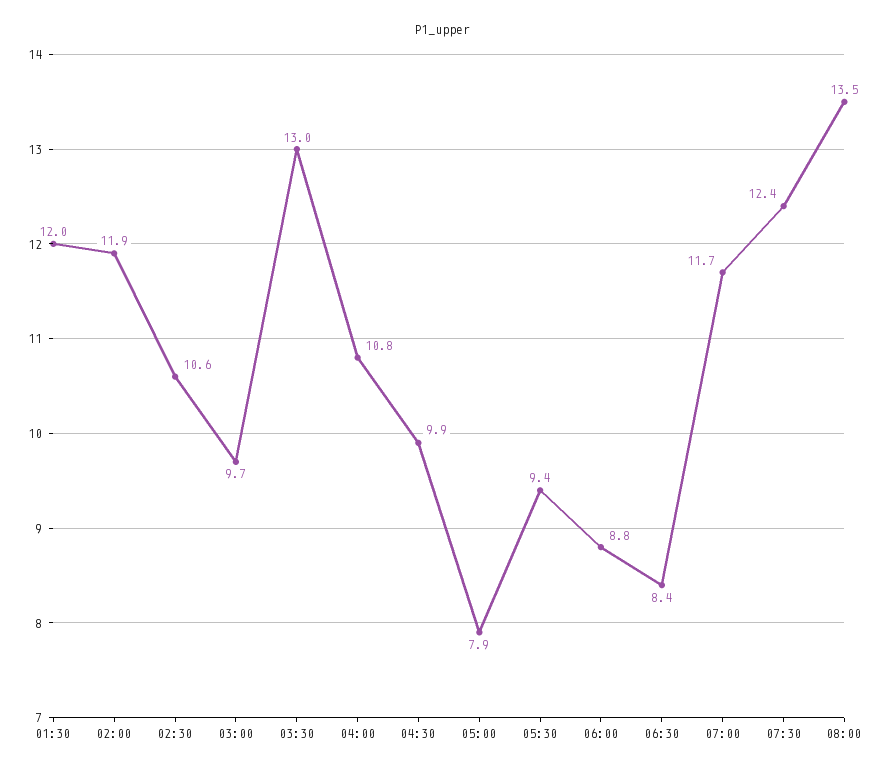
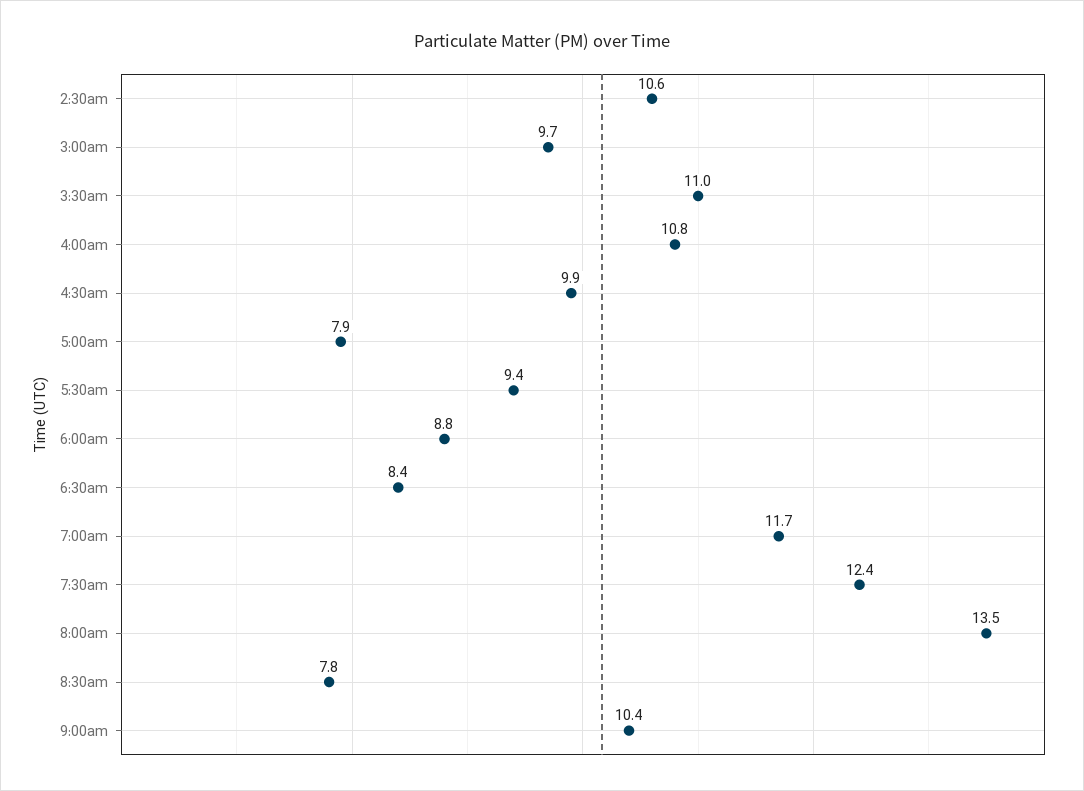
01:30: 12 -> none
02:00: 11.9 -> none
03:30: 13 -> 11
8:30am: none -> 7.8
9:00am: none -> 10.4

